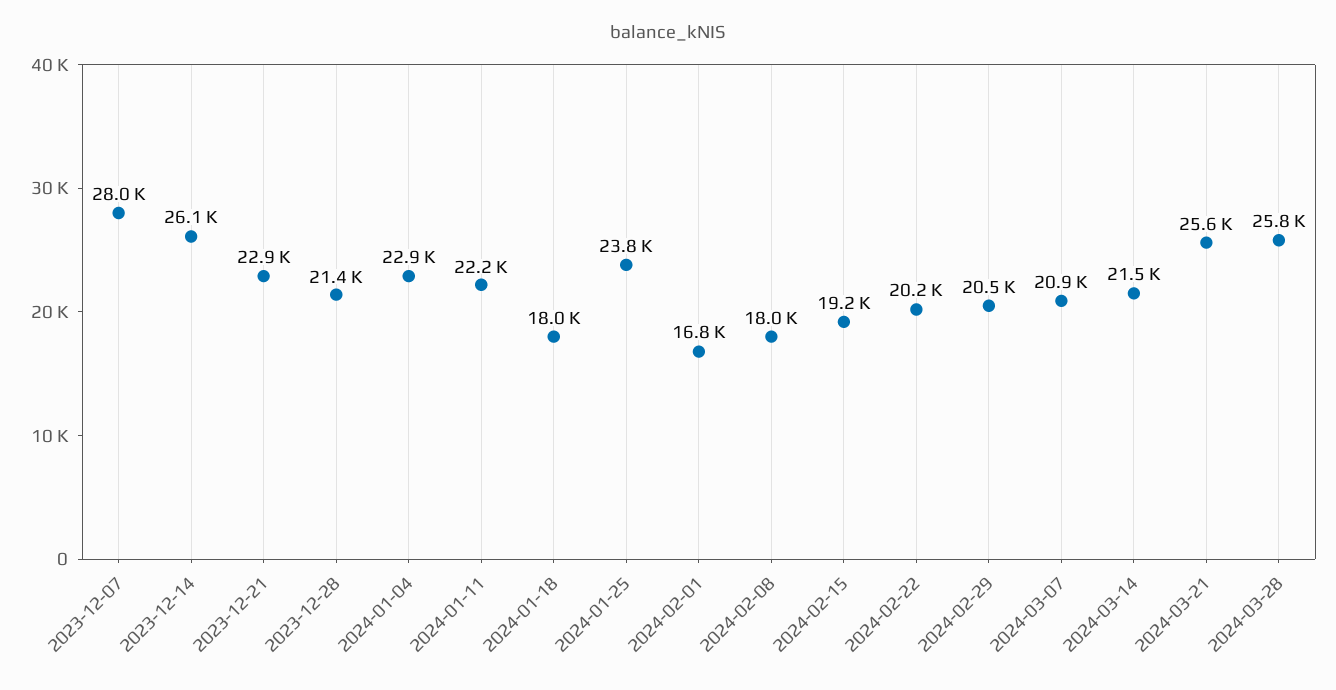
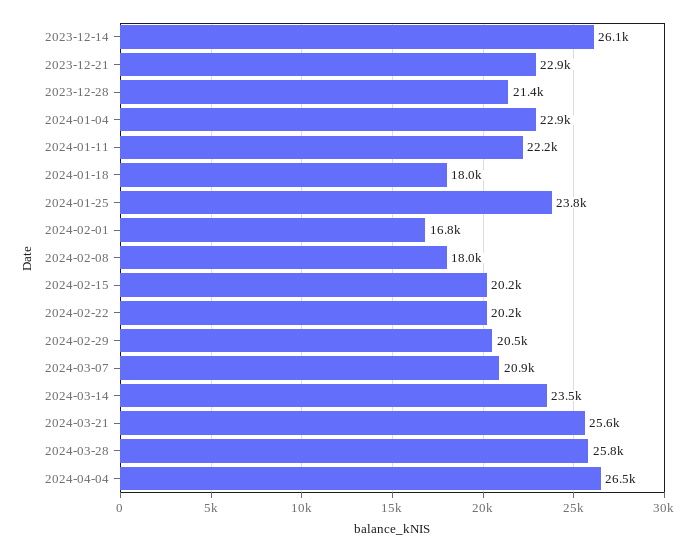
2023-12-07: 28000 -> none
2024-02-15: 19200 -> 20200
2024-03-14: 21500 -> 23500
2024-04-04: none -> 26500

